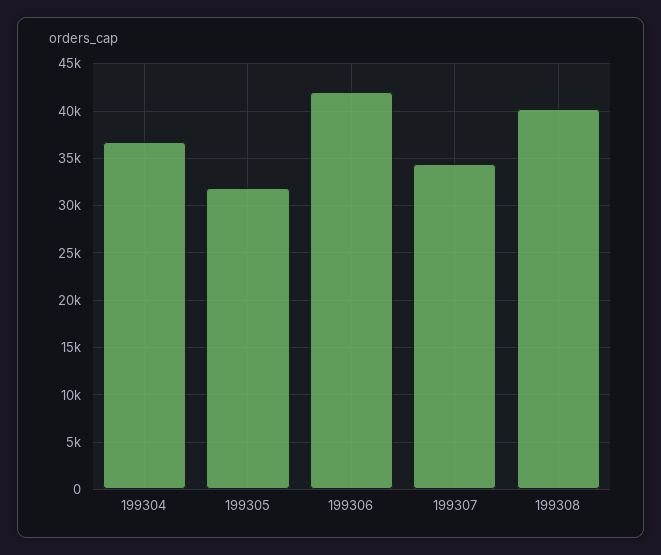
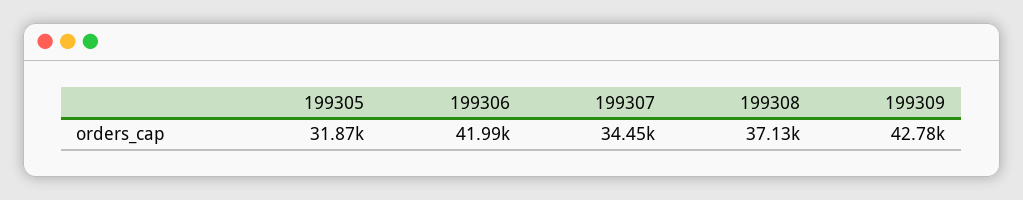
199304: 37000 -> none
199308: 40000 -> 37130
199309: none -> 42780

